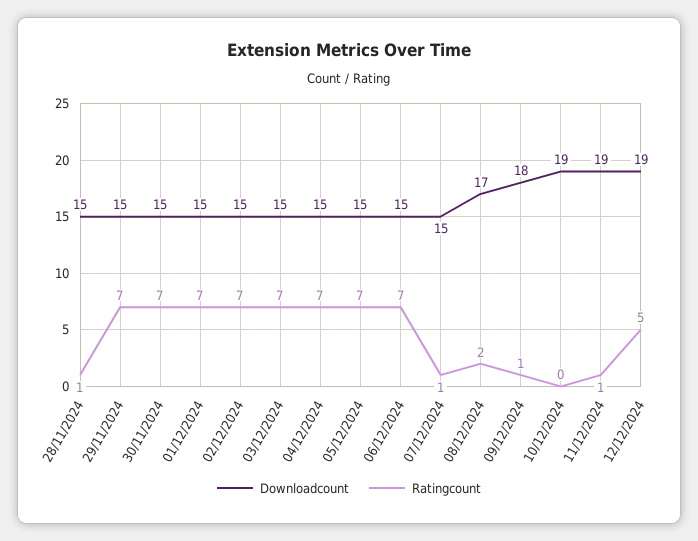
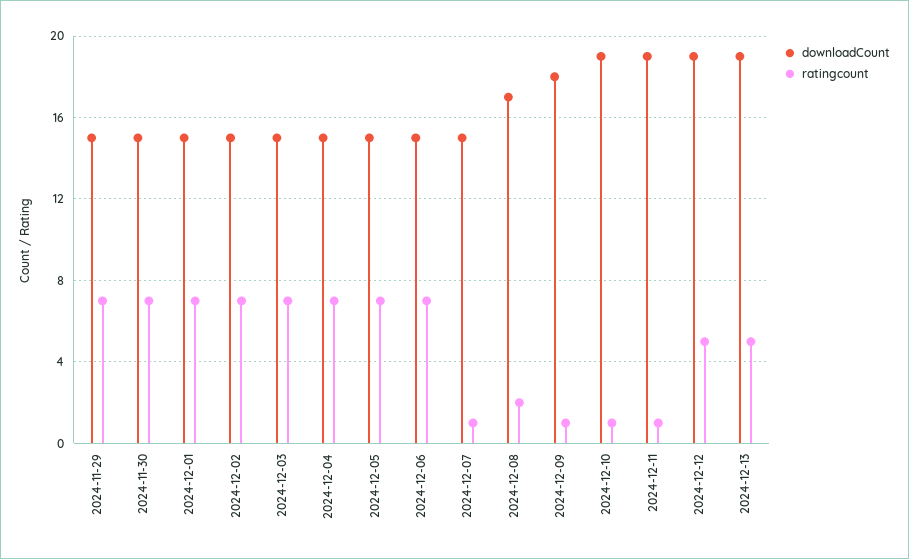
Downloadcount, 28/11/2024: 15 -> none
Ratingcount, 28/11/2024: 1 -> none
Ratingcount, 10/12/2024: 0 -> 1
Downloadcount, 2024-12-13: none -> 19
Ratingcount, 2024-12-13: none -> 5

